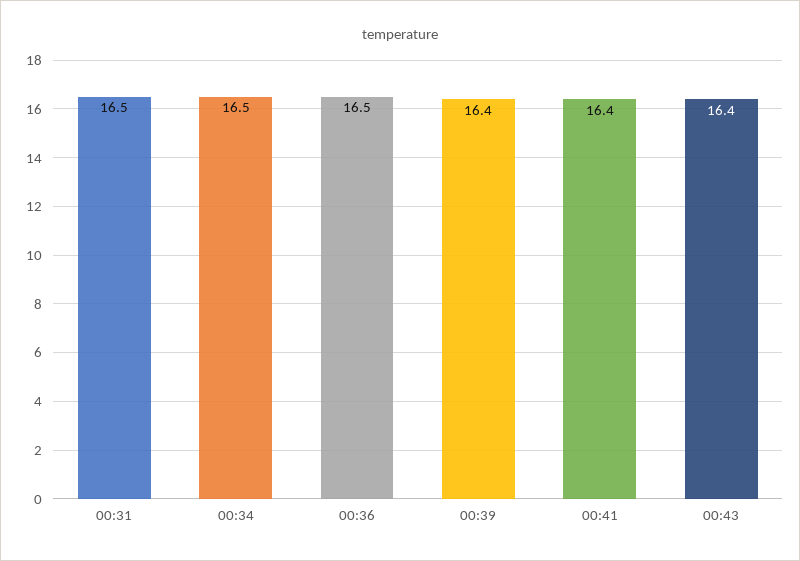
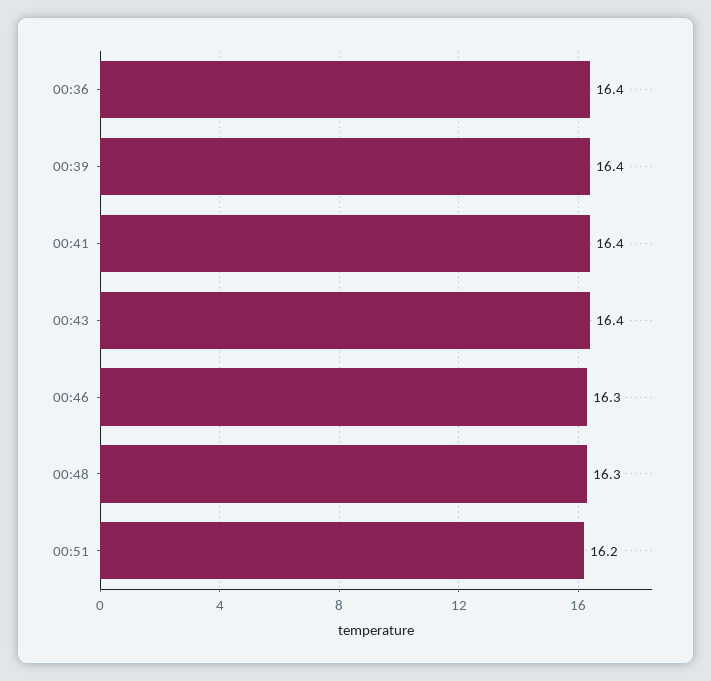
00:31: 16.5 -> none
00:34: 16.5 -> none
00:36: 16.5 -> 16.4
00:46: none -> 16.3
00:48: none -> 16.3
00:51: none -> 16.2

